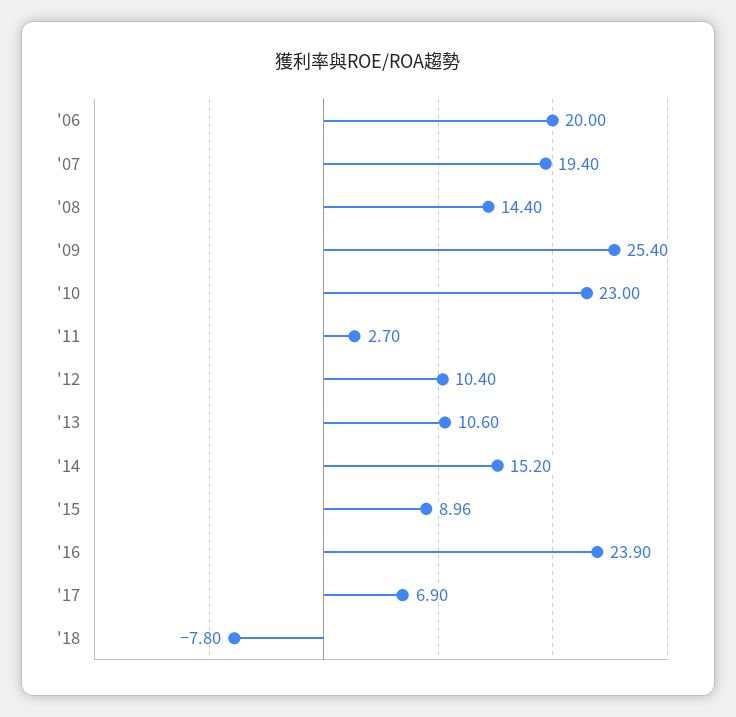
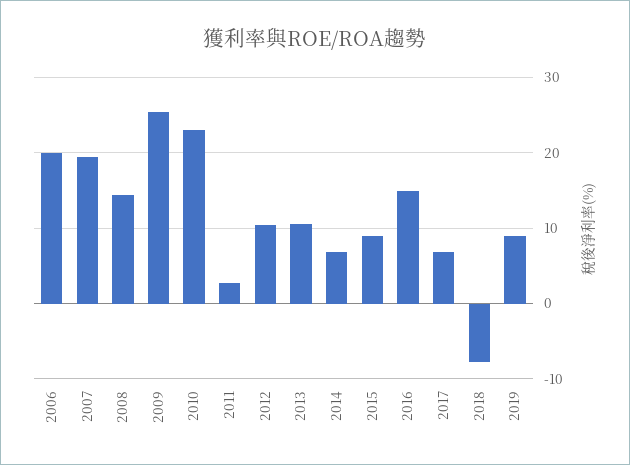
'14: 15.2 -> 7
'16: 23.9 -> 15
2019: none -> 9

